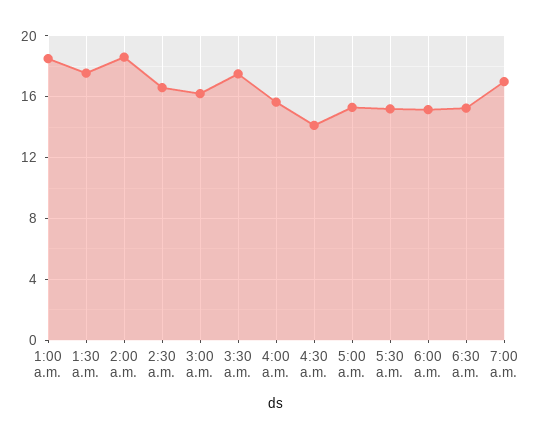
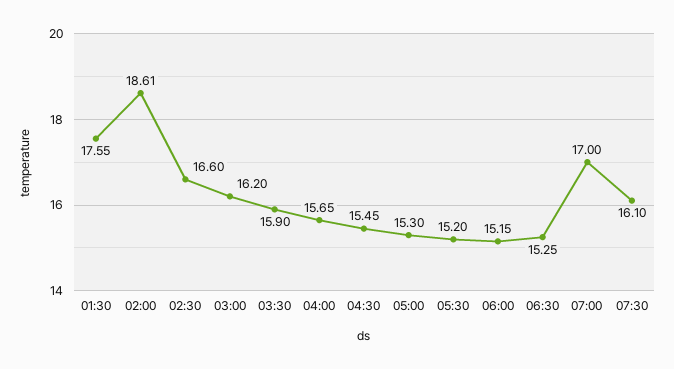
1:00 a.m.: 18.5 -> none
3:30 a.m.: 17.5 -> 15.9
4:30 a.m.: 14 -> 15.45
07:30: none -> 16.1

